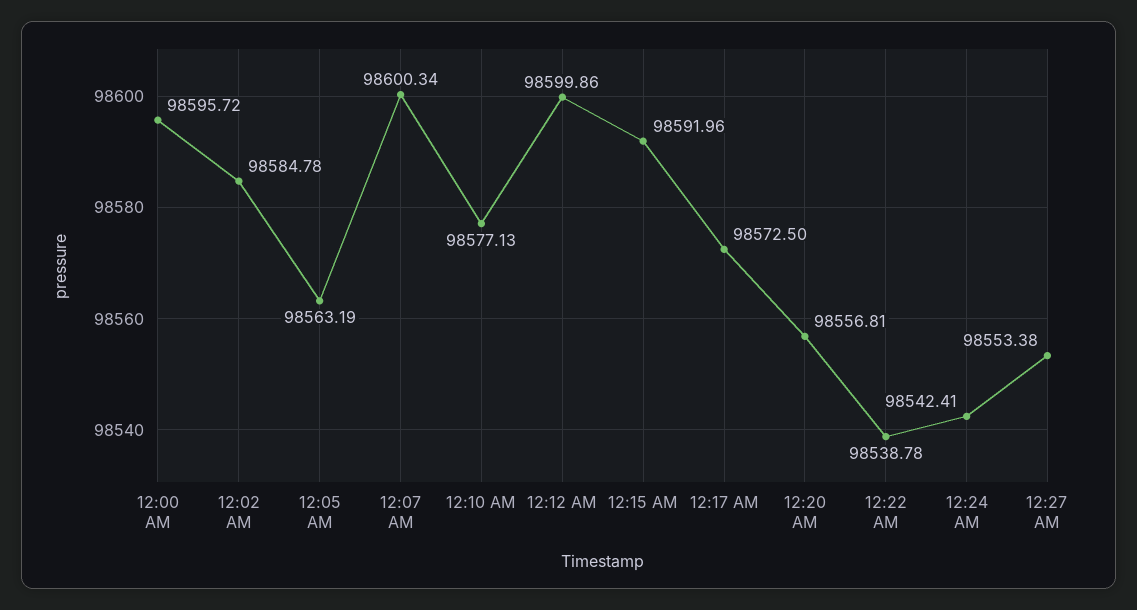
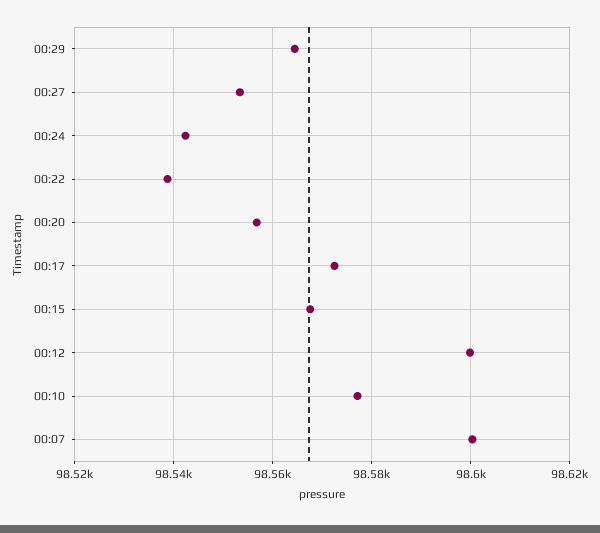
12:00 AM: 98595.72 -> none
12:02 AM: 98584.78 -> none
12:05 AM: 98563.19 -> none
12:15 AM: 98591.96 -> 98568
00:29: none -> 98564

